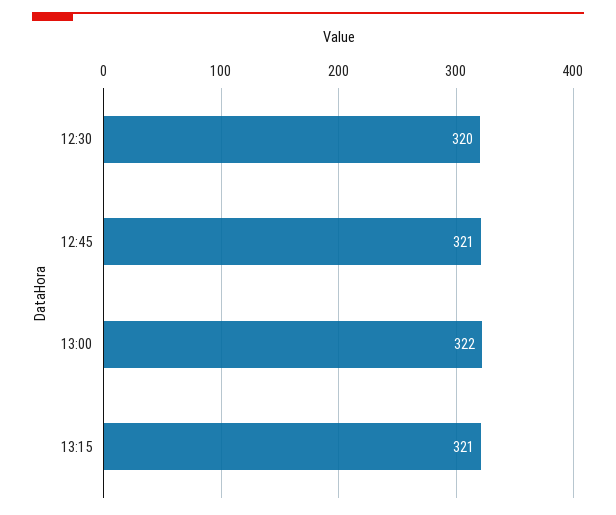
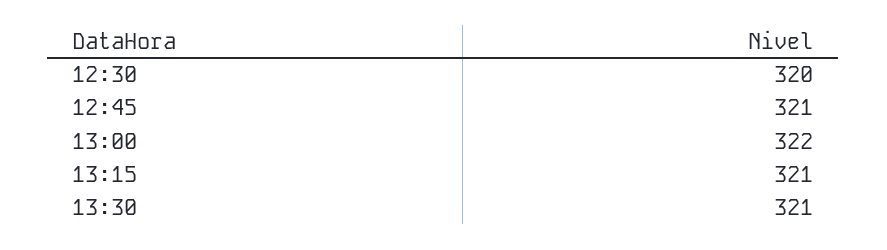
13:30: none -> 321

